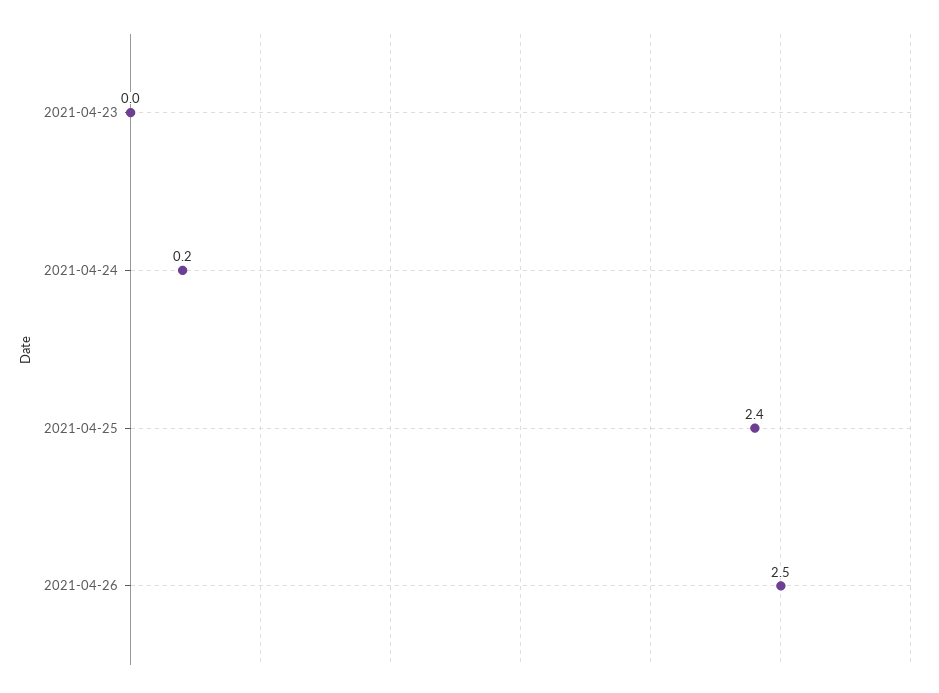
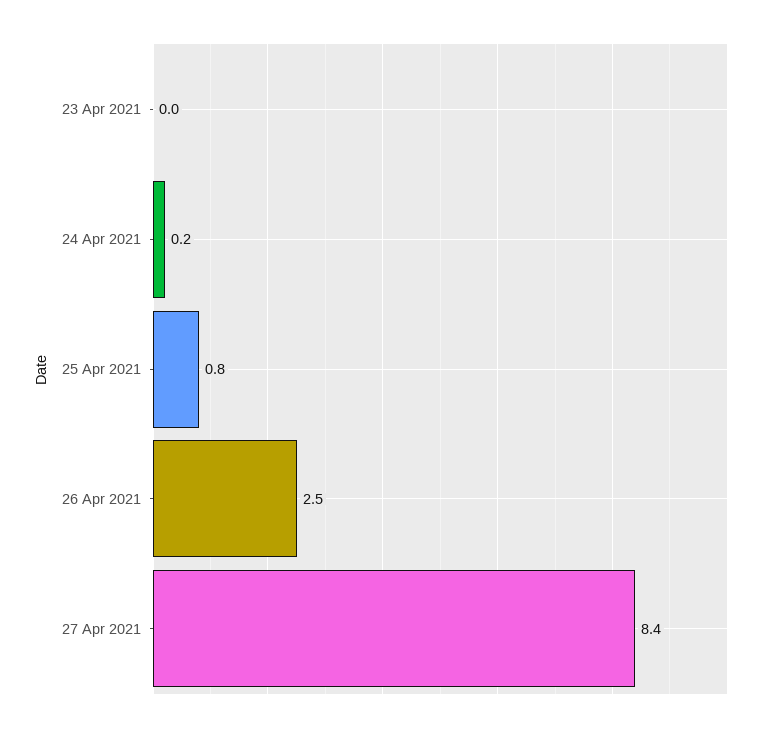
2021-04-25: 2.4 -> 0.8
27 Apr 2021: none -> 8.4

